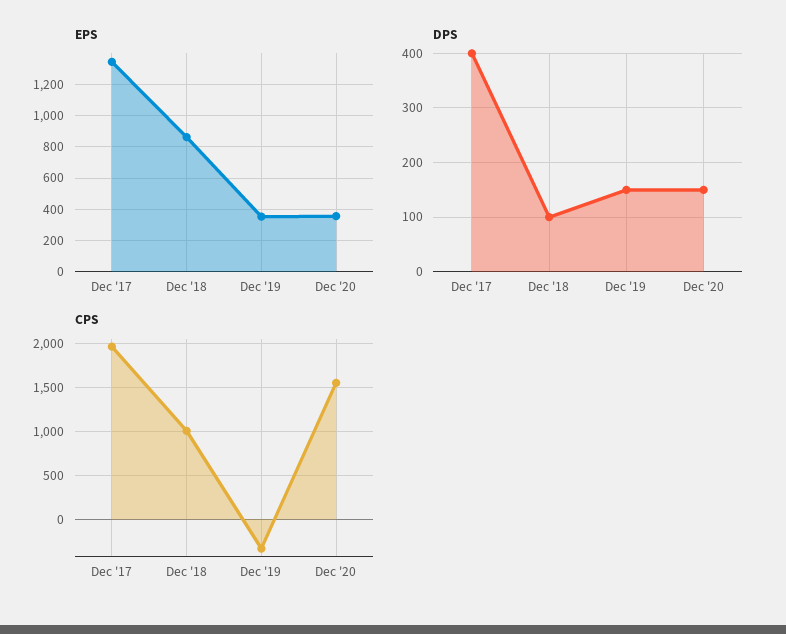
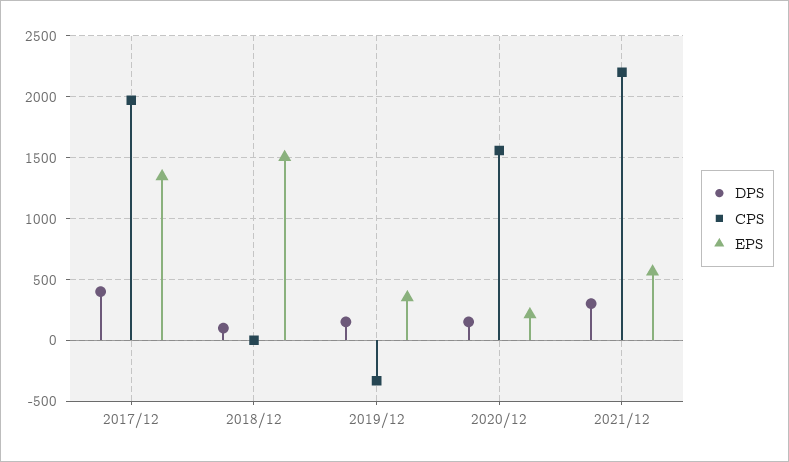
EPS, Dec '18: 850 -> 1500
EPS, Dec '20: 350 -> 200
CPS, Dec '18: 1000 -> 0
DPS, 2021/12: none -> 300
CPS, 2021/12: none -> 2200
EPS, 2021/12: none -> 550

